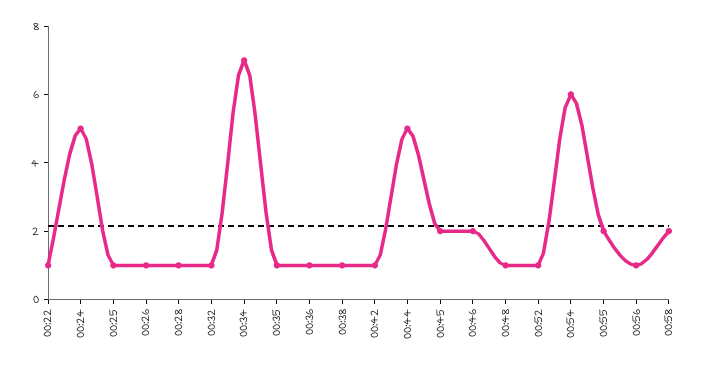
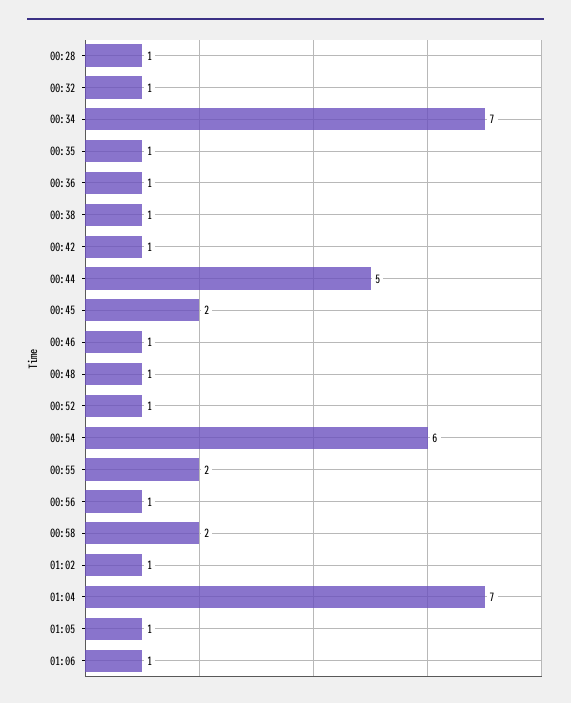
00:22: 1 -> none
00:24: 5 -> none
00:25: 1 -> none
00:26: 1 -> none
00:46: 2 -> 1
01:02: none -> 1
01:04: none -> 7
01:05: none -> 1
01:06: none -> 1

